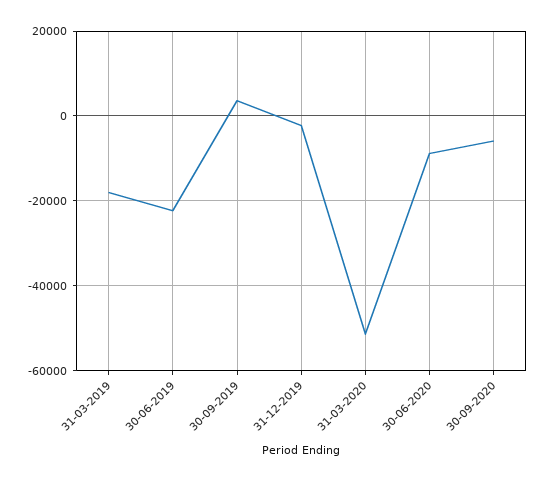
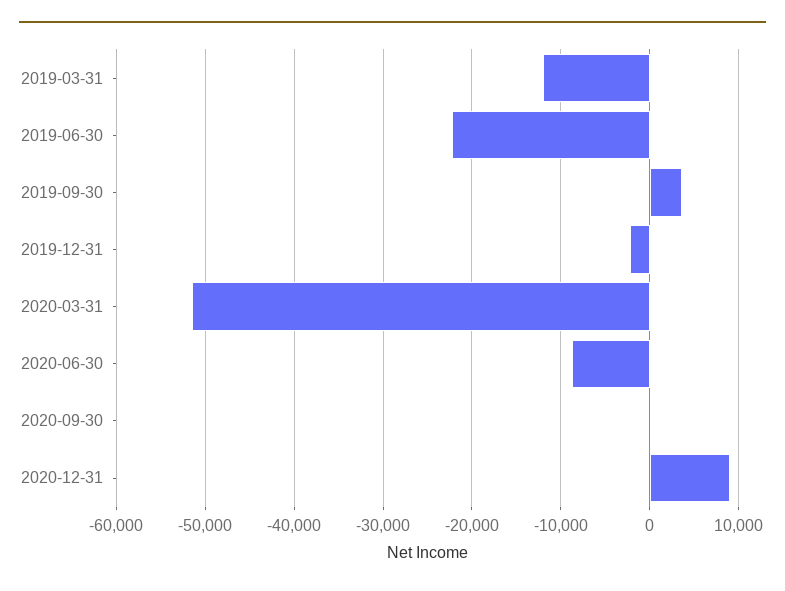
31-03-2019: -18000 -> -12000
30-09-2020: -6000 -> 0
2020-12-31: none -> 9000

